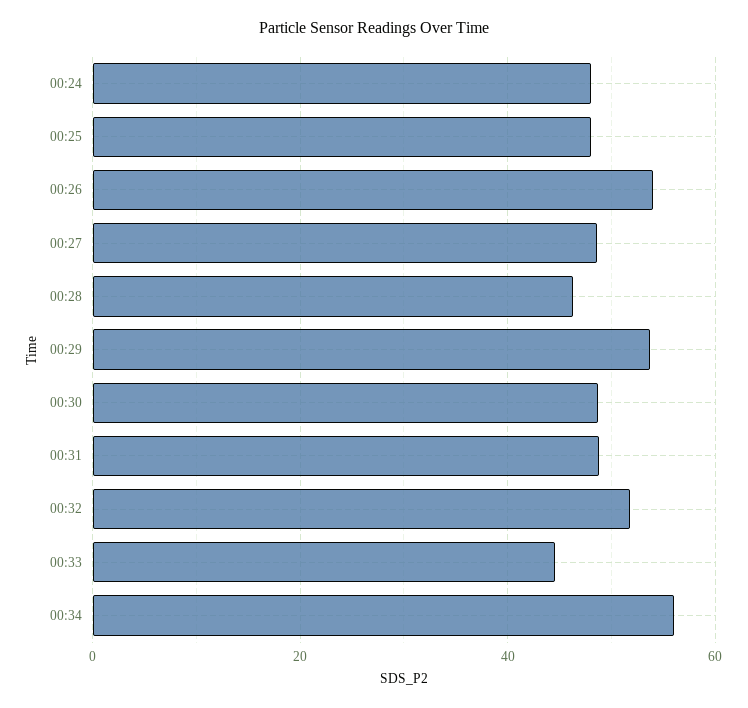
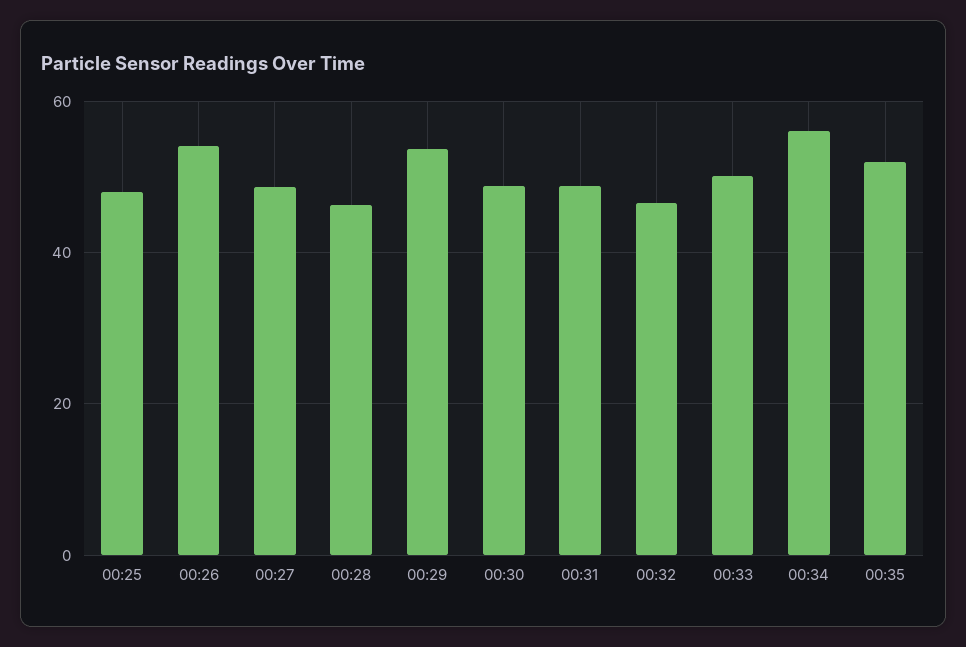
00:24: 48 -> none
00:32: 52 -> 46
00:33: 44 -> 50
00:35: none -> 52

